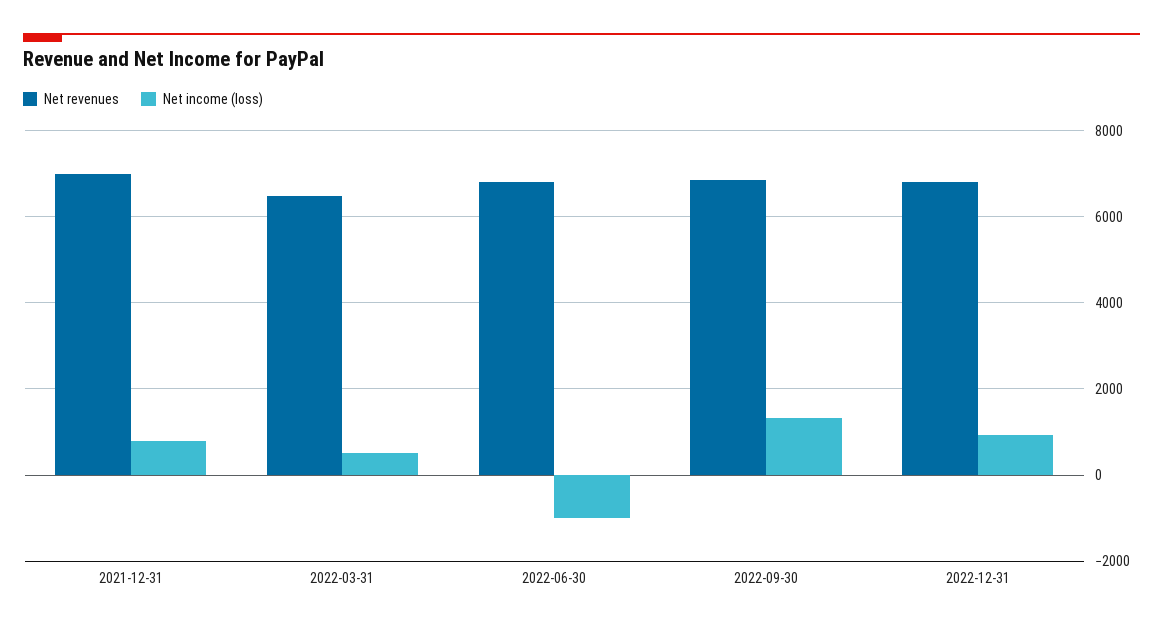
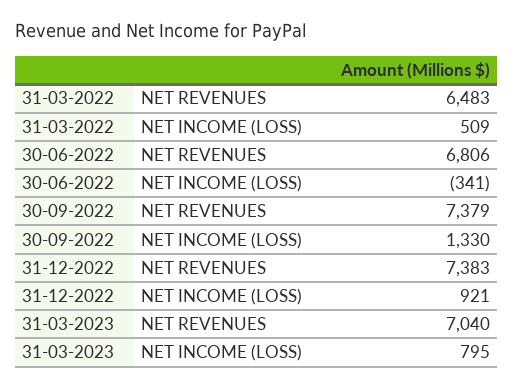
Net revenues, 2021-12-31: 7000 -> none
Net income (loss), 2021-12-31: 800 -> none
Net income (loss), 2022-06-30: -1000 -> -341
Net revenues, 2022-09-30: 6800 -> 7379
Net revenues, 2022-12-31: 6800 -> 7383
Net revenues, 31-03-2023: none -> 7040
Net income (loss), 31-03-2023: none -> 795

